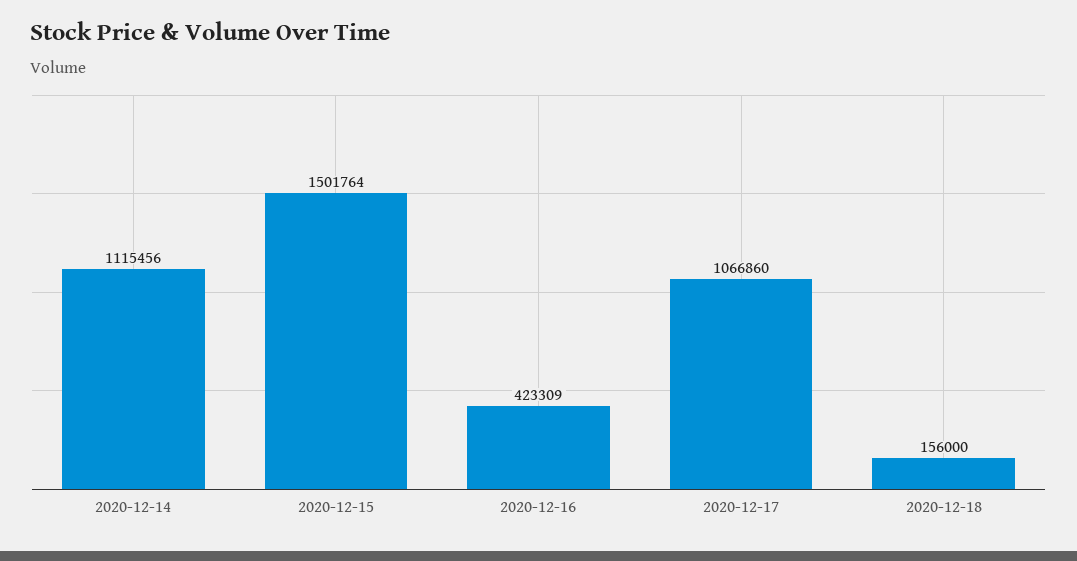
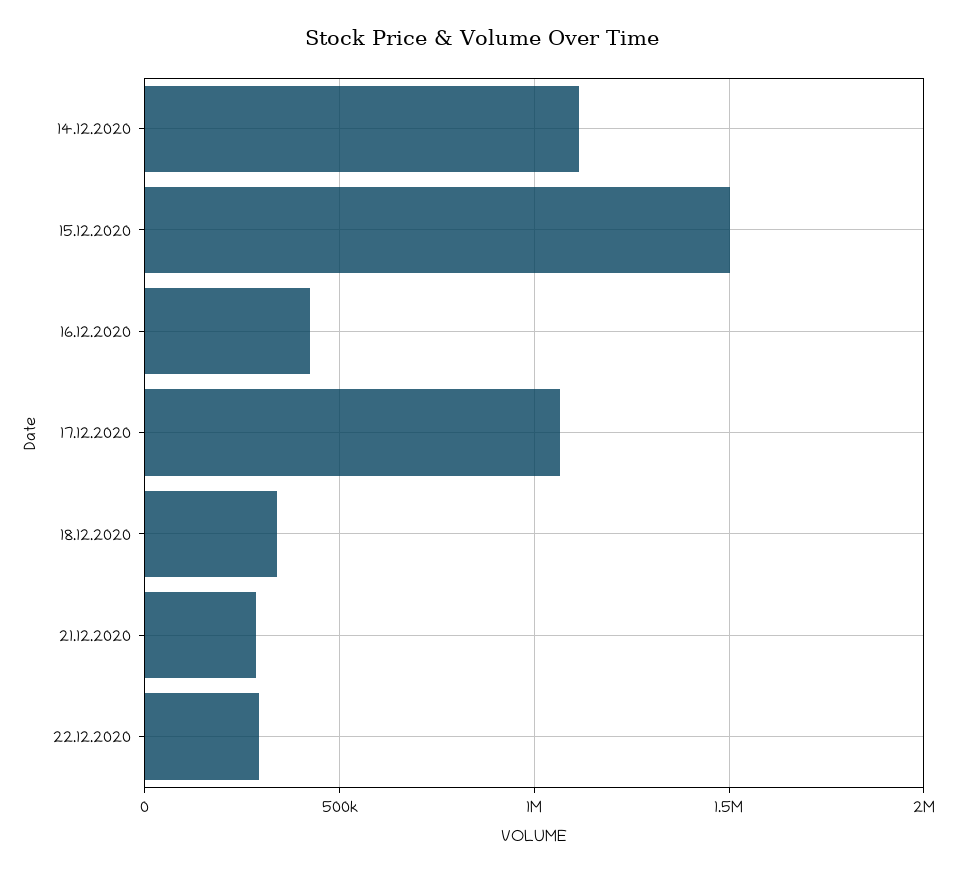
2020-12-18: 156000 -> 350000
21.12.2020: none -> 300000
22.12.2020: none -> 300000

